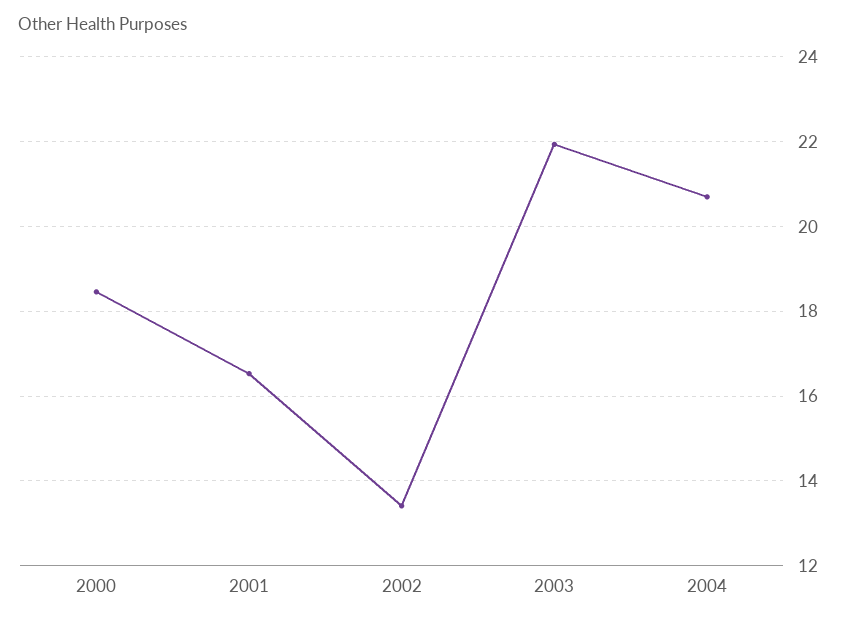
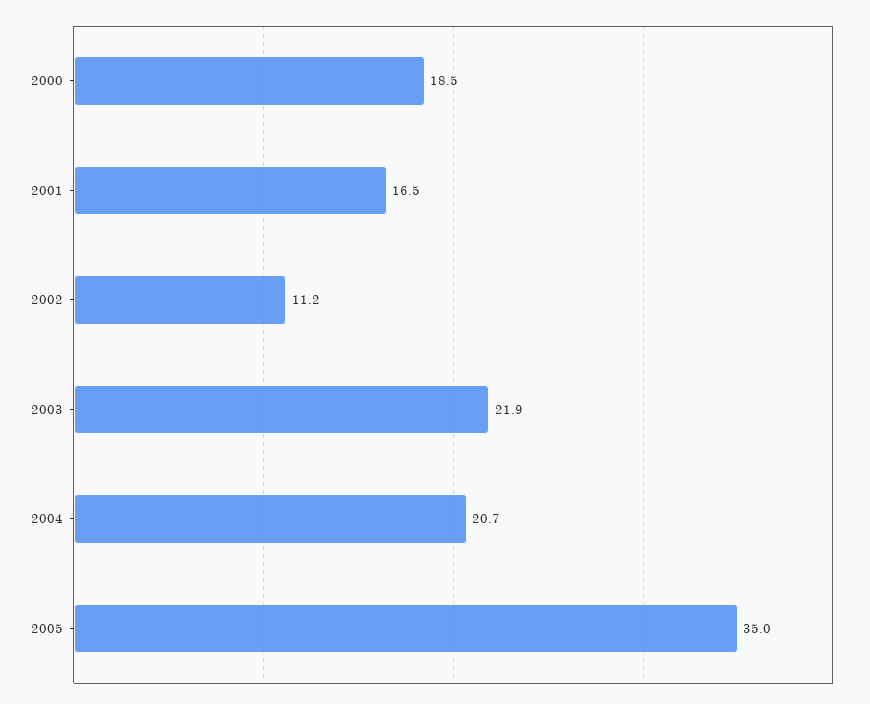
2002: 13.4 -> 11.2
2005: none -> 35

